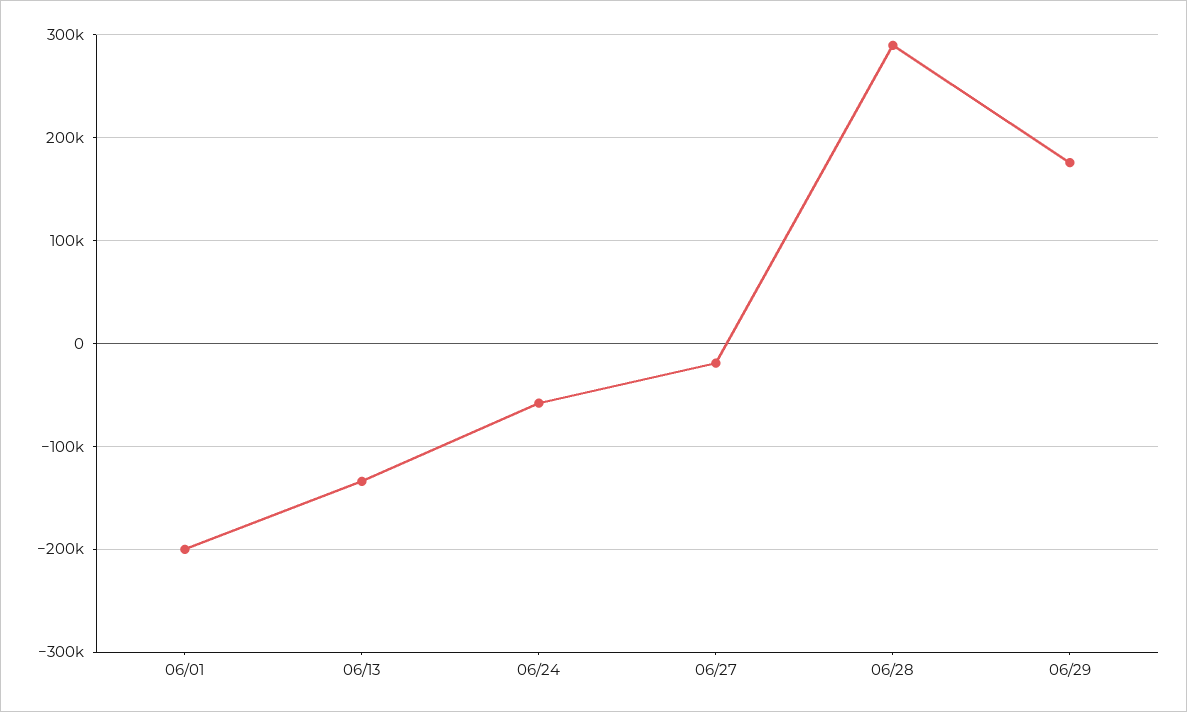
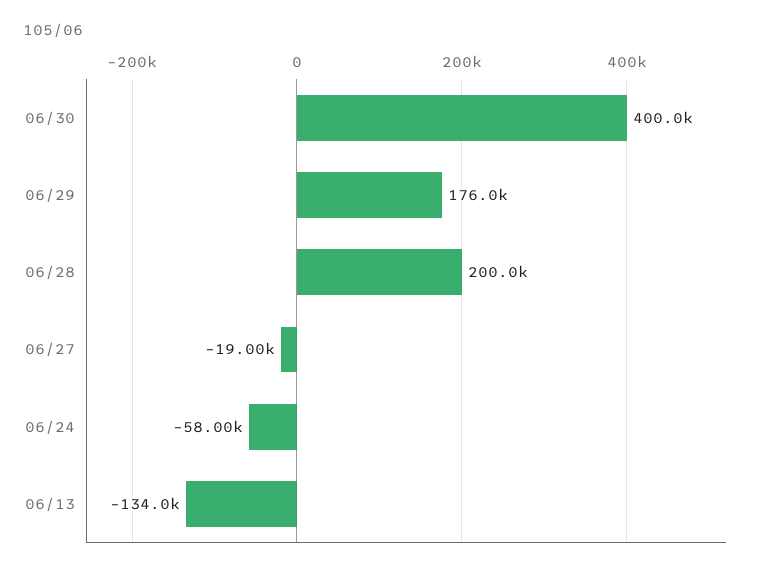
06/01: -200000 -> none
06/28: 290000 -> 200000
06/30: none -> 400000

